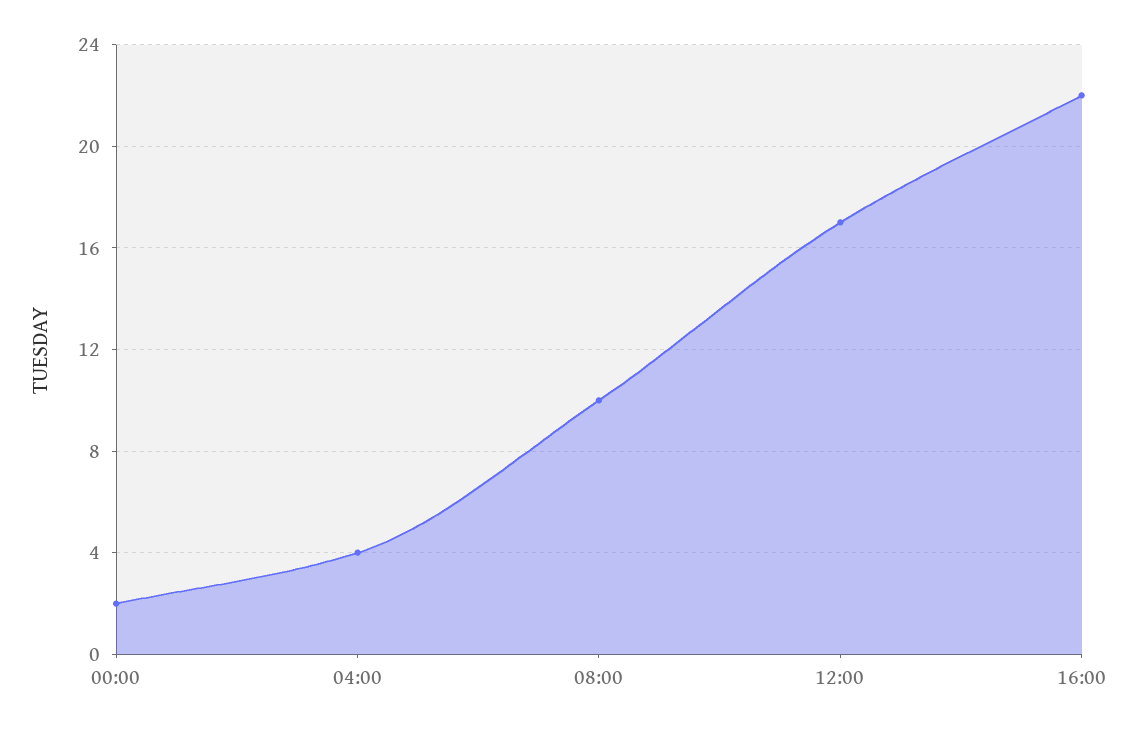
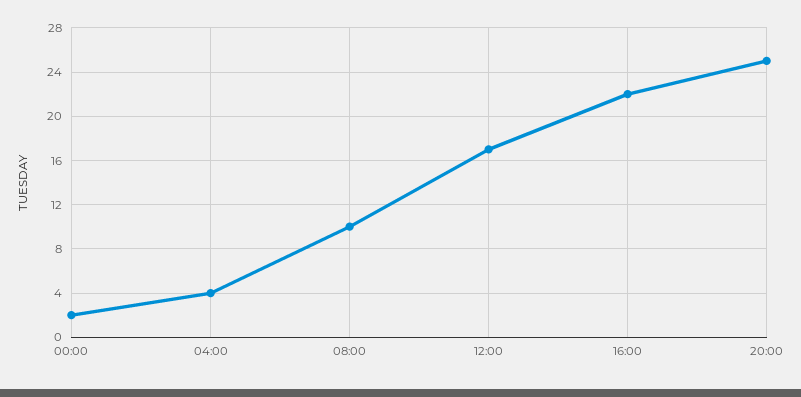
20:00: none -> 25

